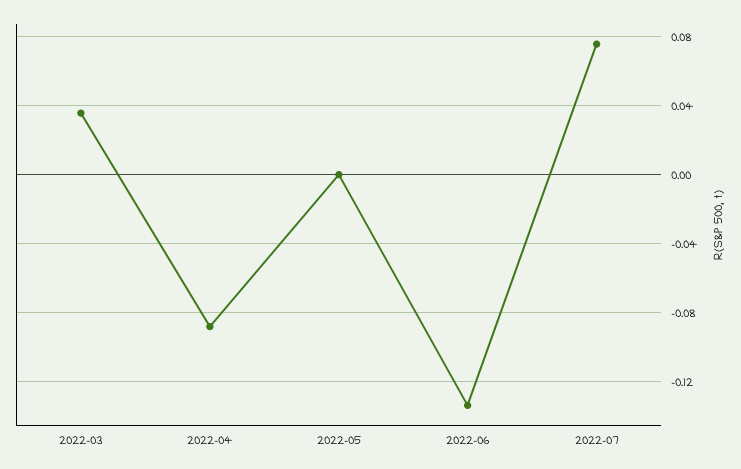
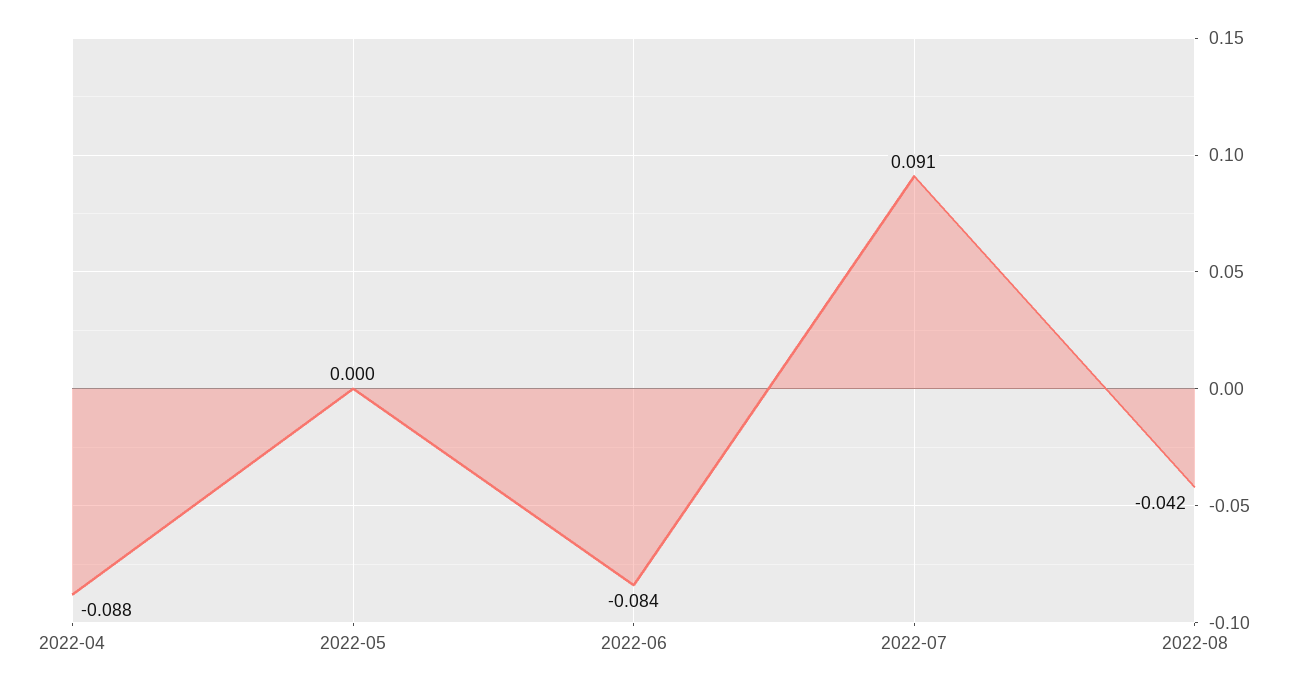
2022-03: 0.035 -> none
2022-06: -0.135 -> -0.084
2022-07: 0.075 -> 0.091
2022-08: none -> -0.042

